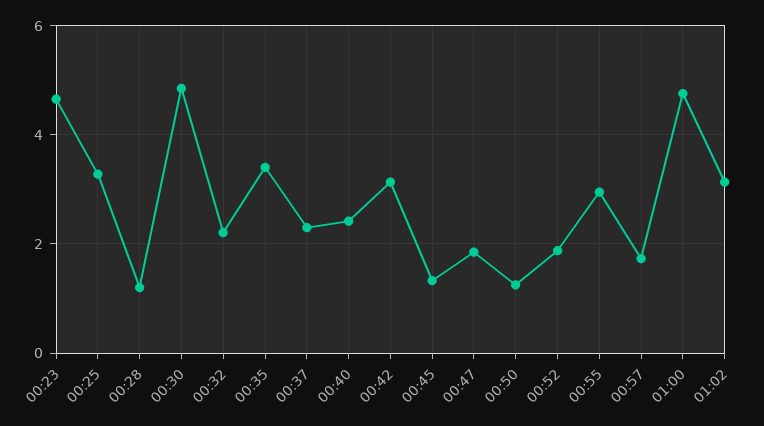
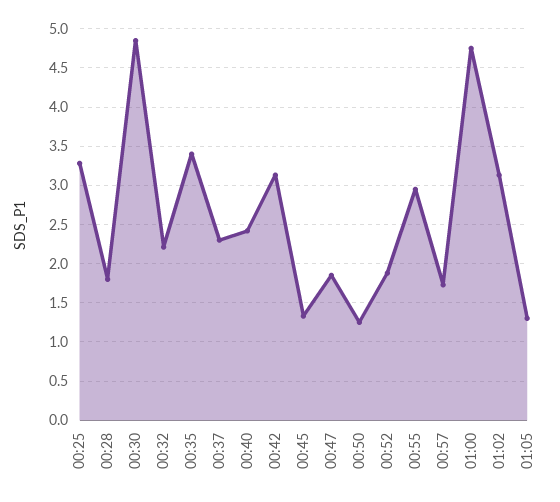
00:23: 4.6 -> none
00:28: 1.2 -> 1.8
01:05: none -> 1.3

